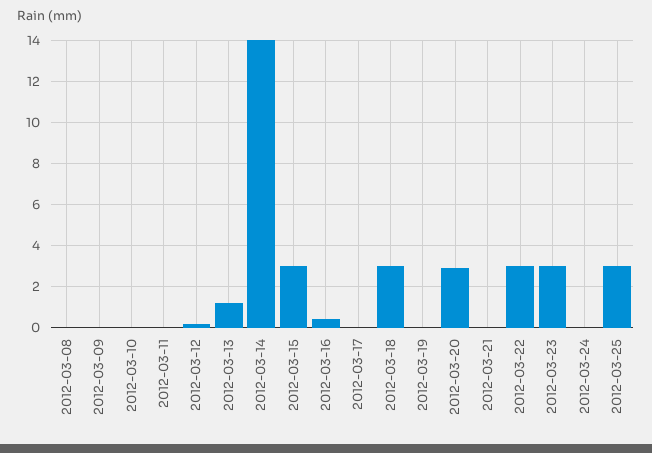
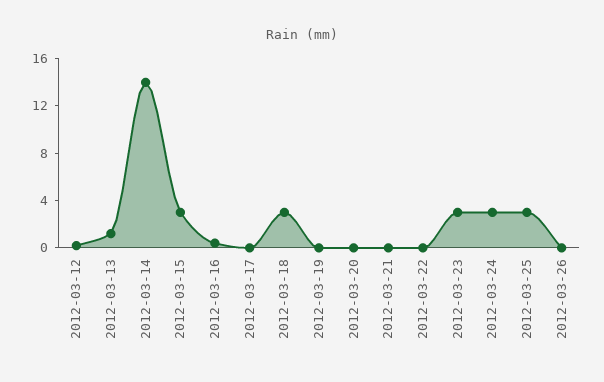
2012-03-08: 0 -> none
2012-03-09: 0 -> none
2012-03-10: 0 -> none
2012-03-11: 0 -> none
2012-03-20: 3 -> 0
2012-03-22: 3 -> 0
2012-03-24: 0 -> 3
2012-03-26: none -> 0

